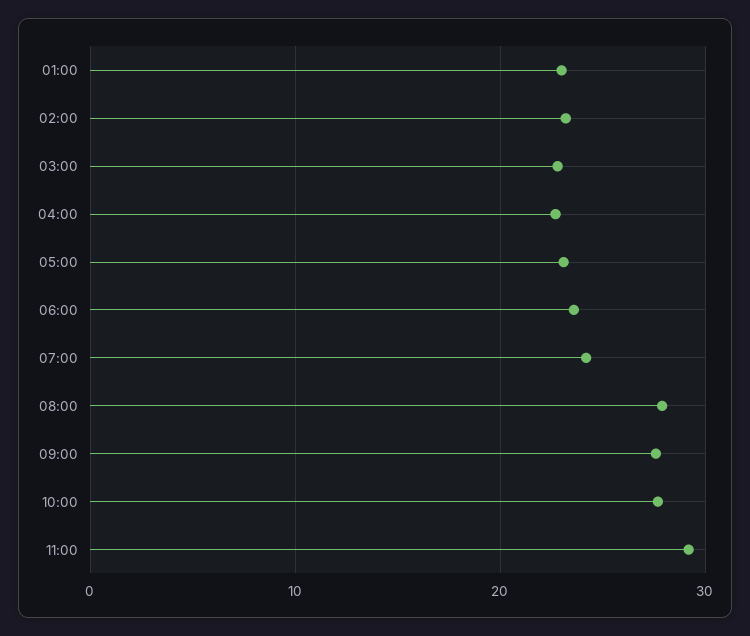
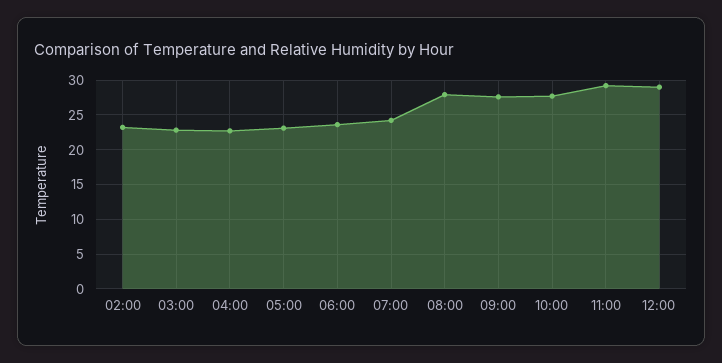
01:00: 23 -> none
12:00: none -> 29

